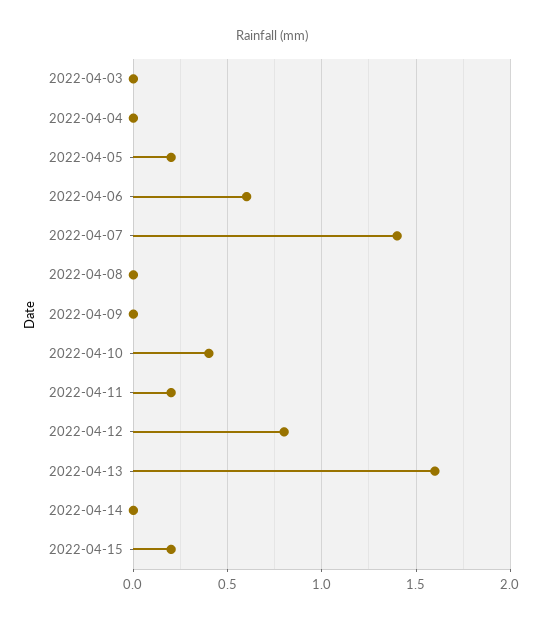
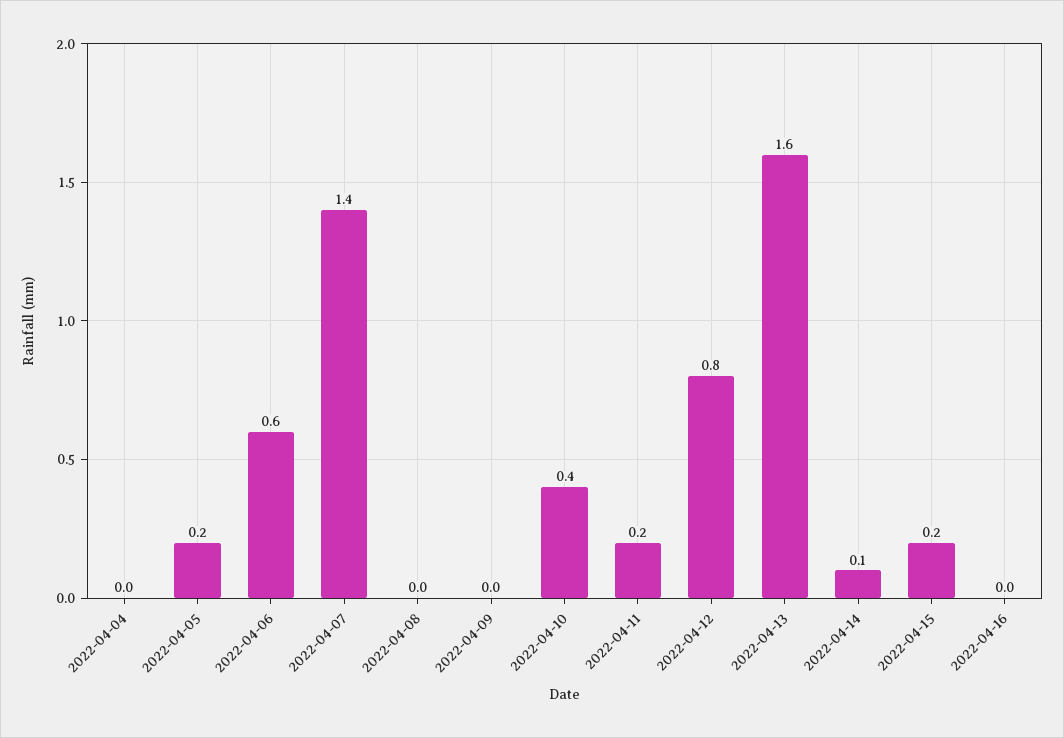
2022-04-03: 0 -> none
2022-04-14: 0 -> 0.1
2022-04-16: none -> 0

